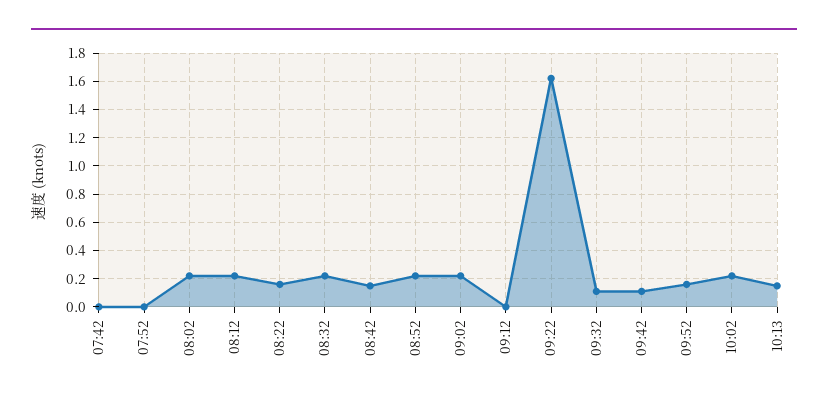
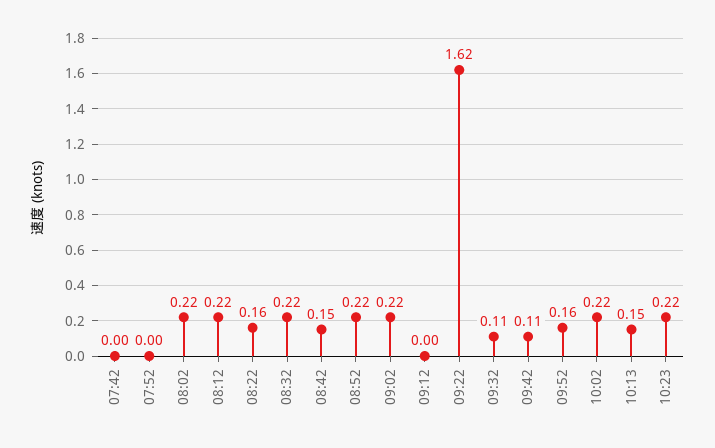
10:23: none -> 0.22

